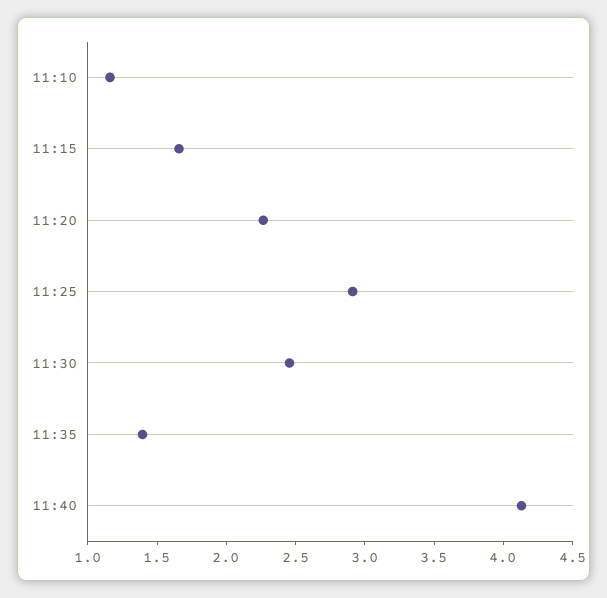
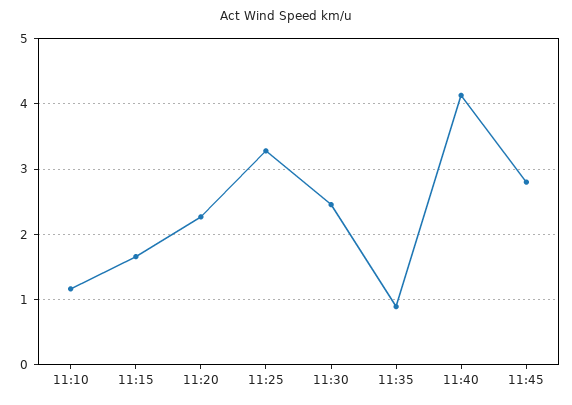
11:25: 2.9 -> 3.3
11:35: 1.4 -> 0.9
11:45: none -> 2.8

